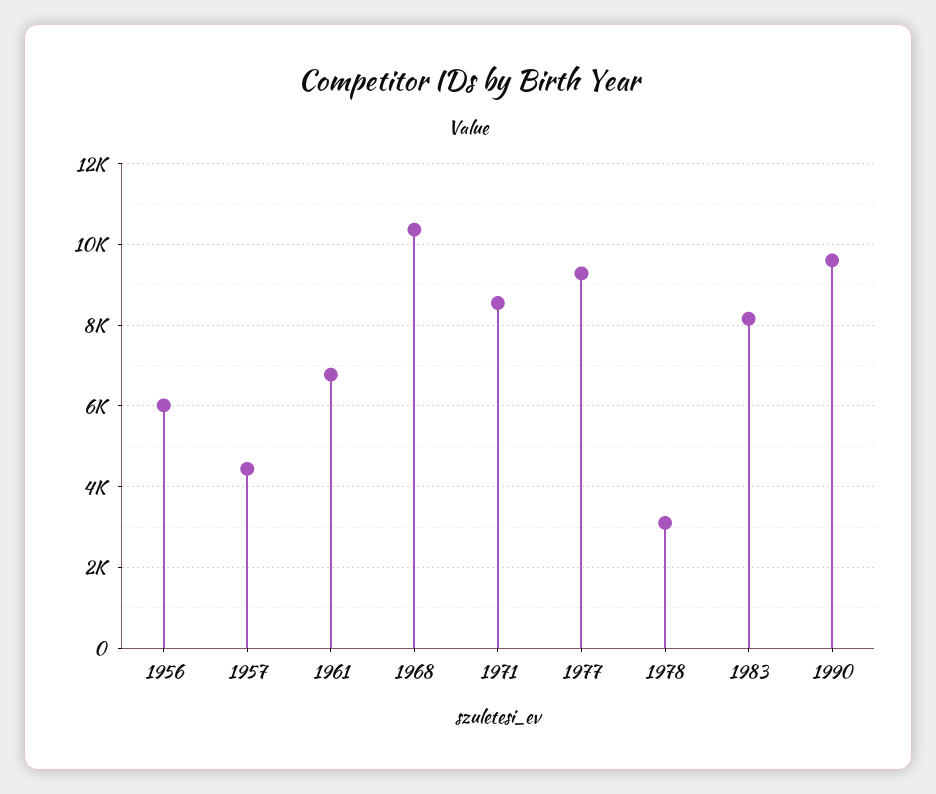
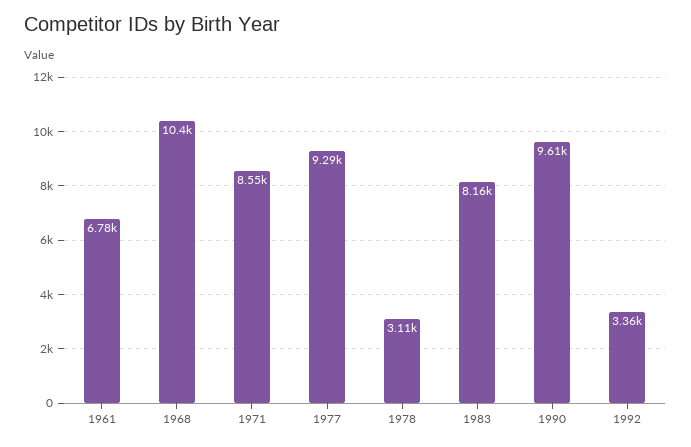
1956: 6000 -> none
1957: 4400 -> none
1992: none -> 3360

